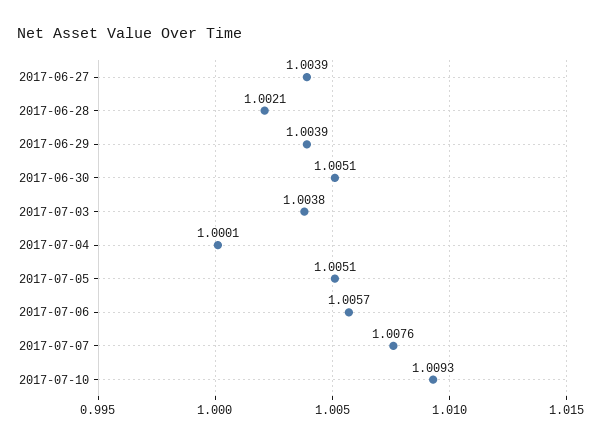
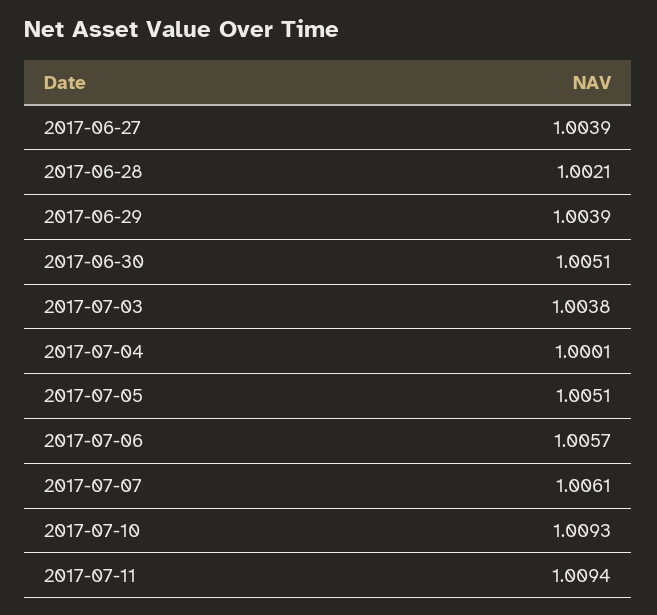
2017-07-07: 1.0076 -> 1.0061
2017-07-11: none -> 1.0094

